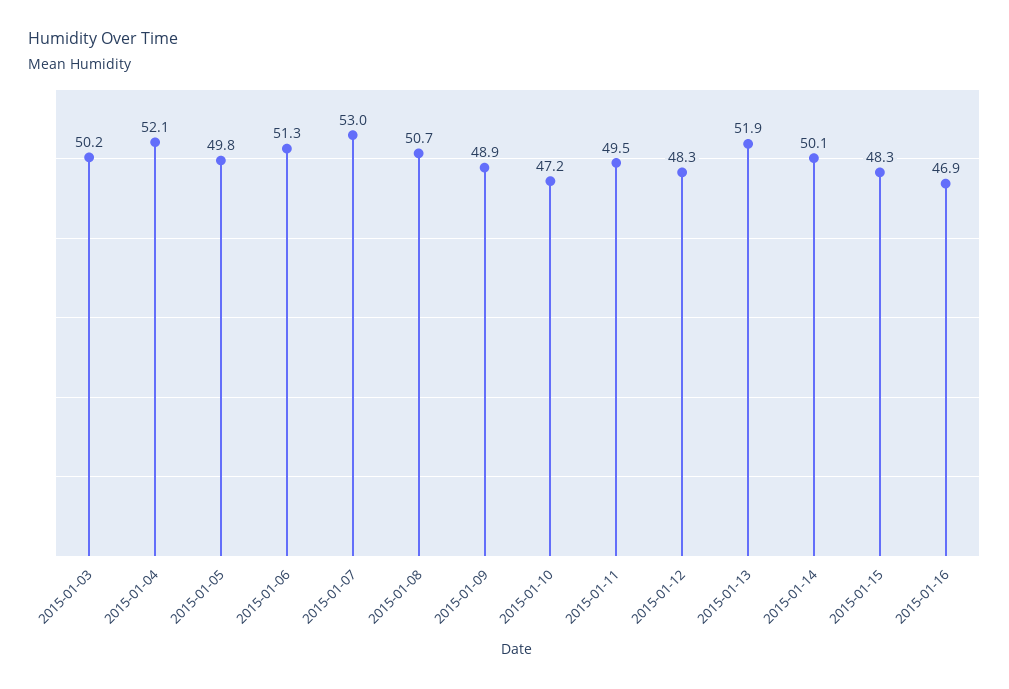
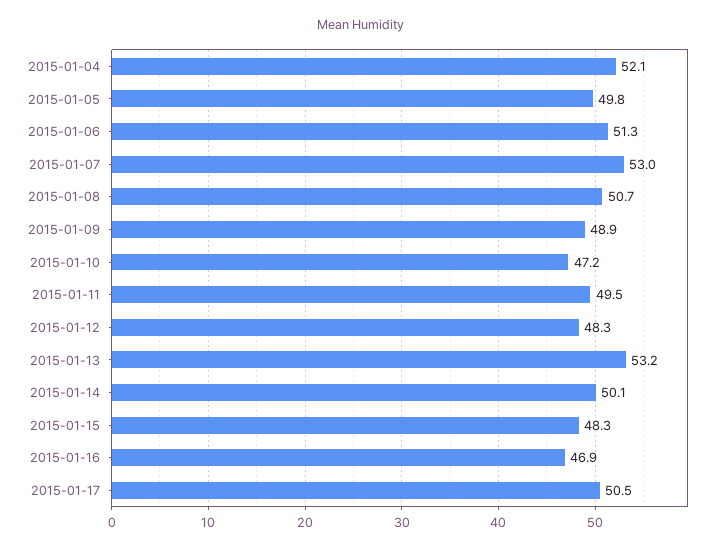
2015-01-03: 50.2 -> none
2015-01-13: 51.9 -> 53.2
2015-01-17: none -> 50.5

